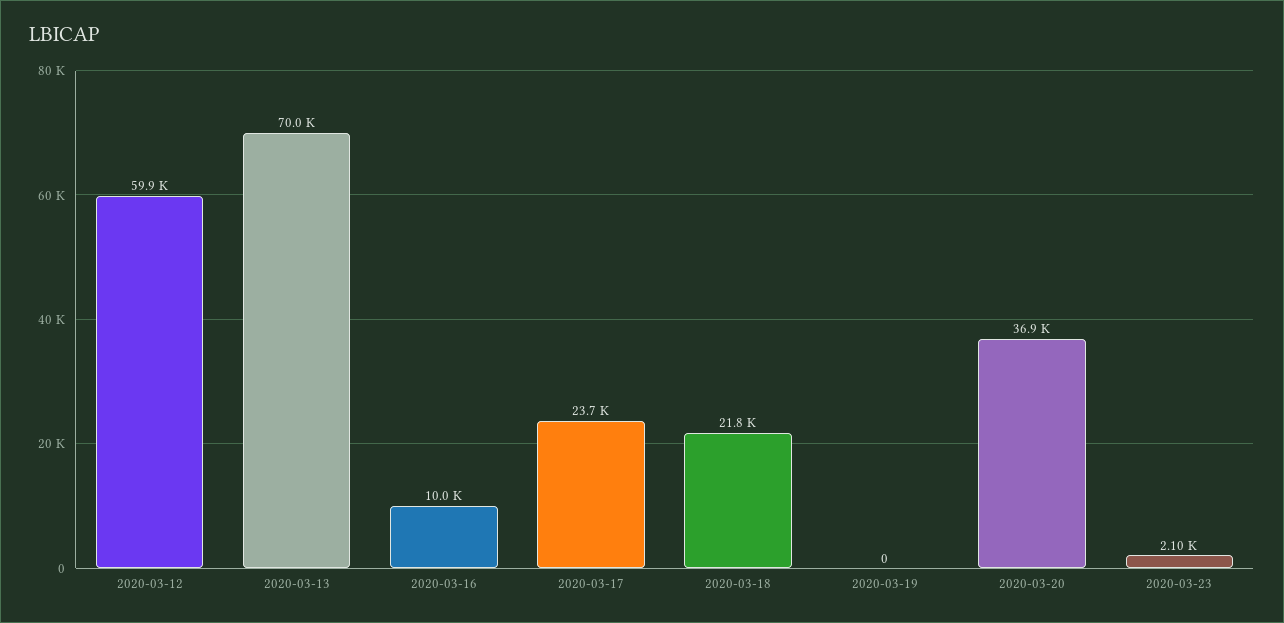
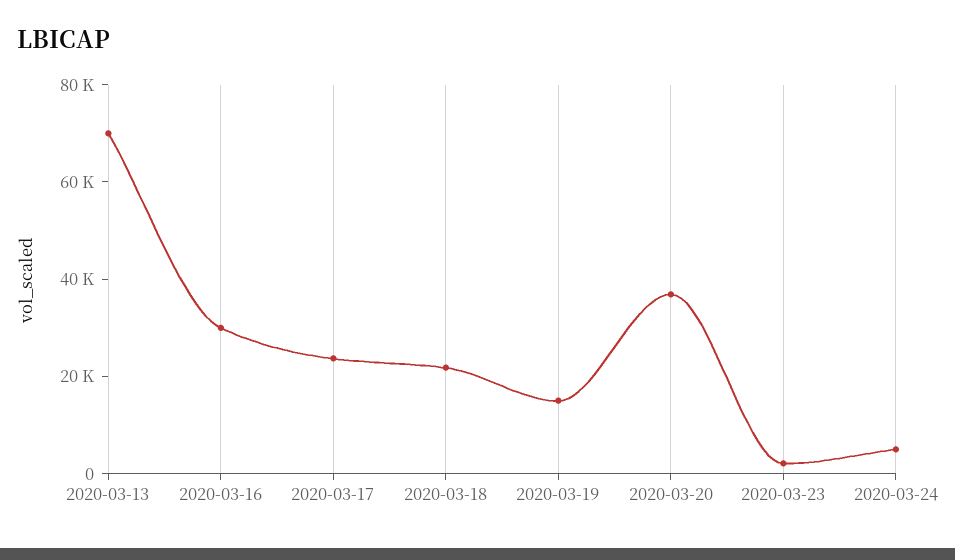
2020-03-12: 59900 -> none
2020-03-16: 10000 -> 30000
2020-03-19: 0 -> 15000
2020-03-24: none -> 5000

